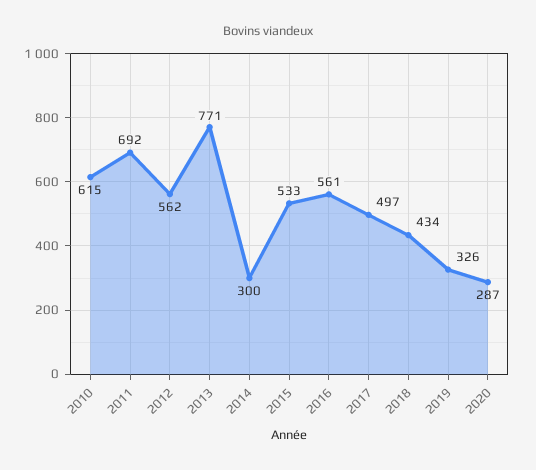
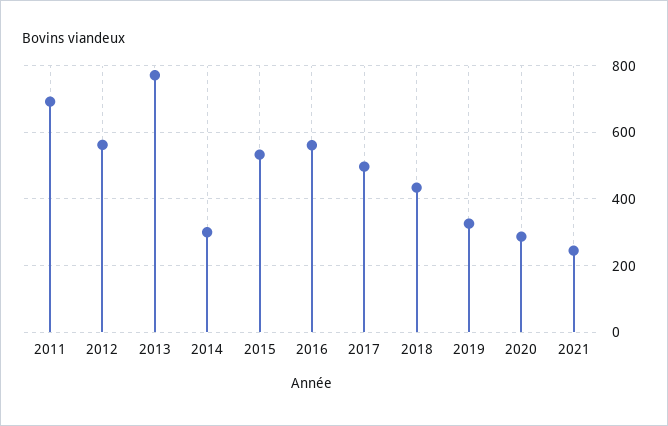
2010: 615 -> none
2021: none -> 240

